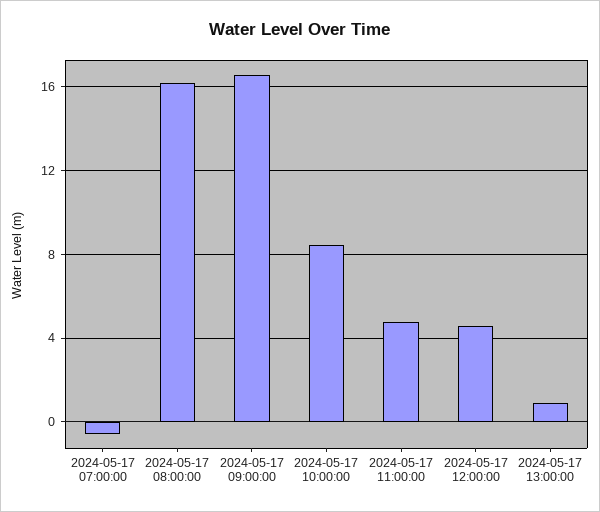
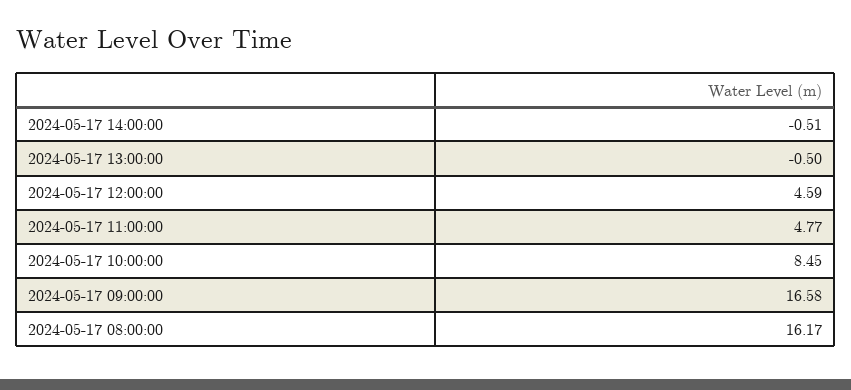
2024-05-17 07:00:00: -0.5 -> none
2024-05-17 13:00:00: 1 -> -0.5
2024-05-17 14:00:00: none -> -0.51

